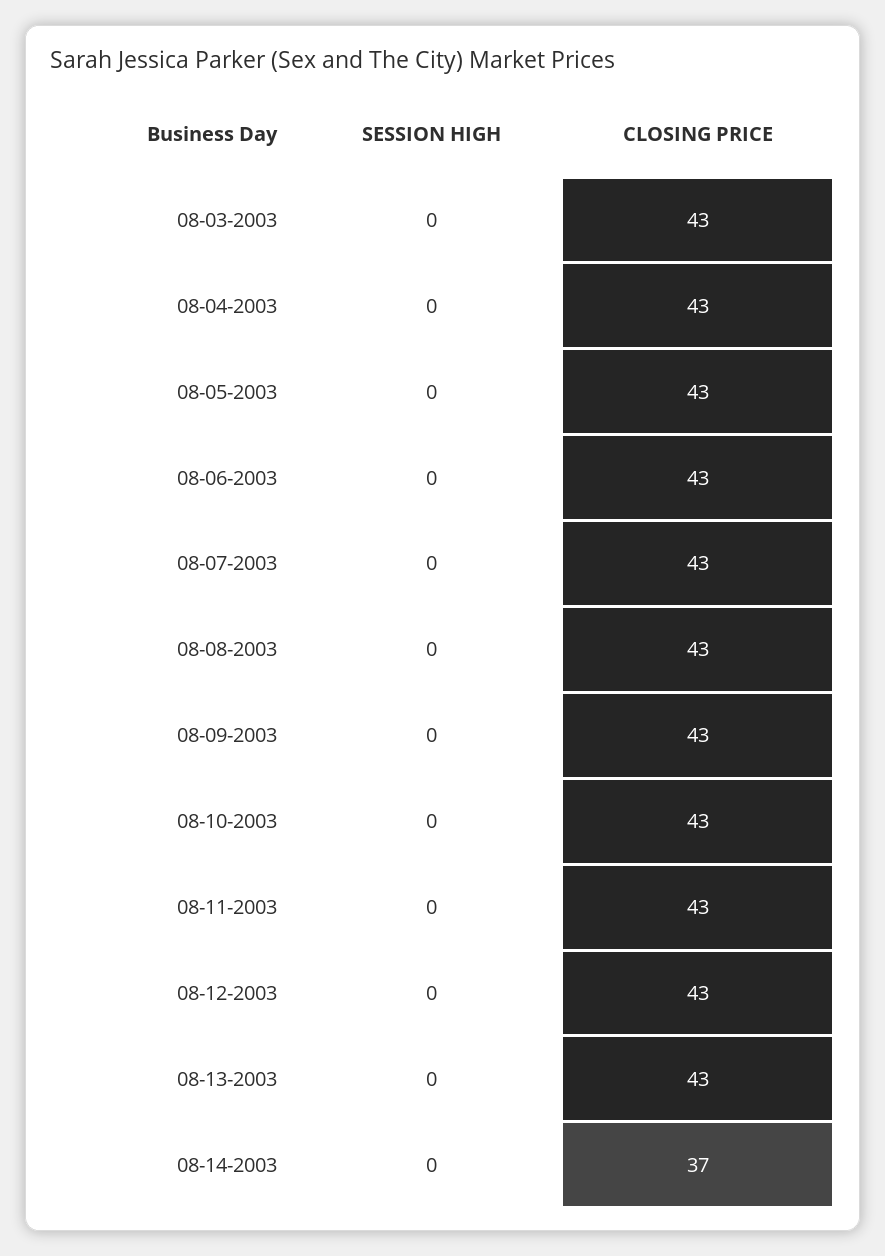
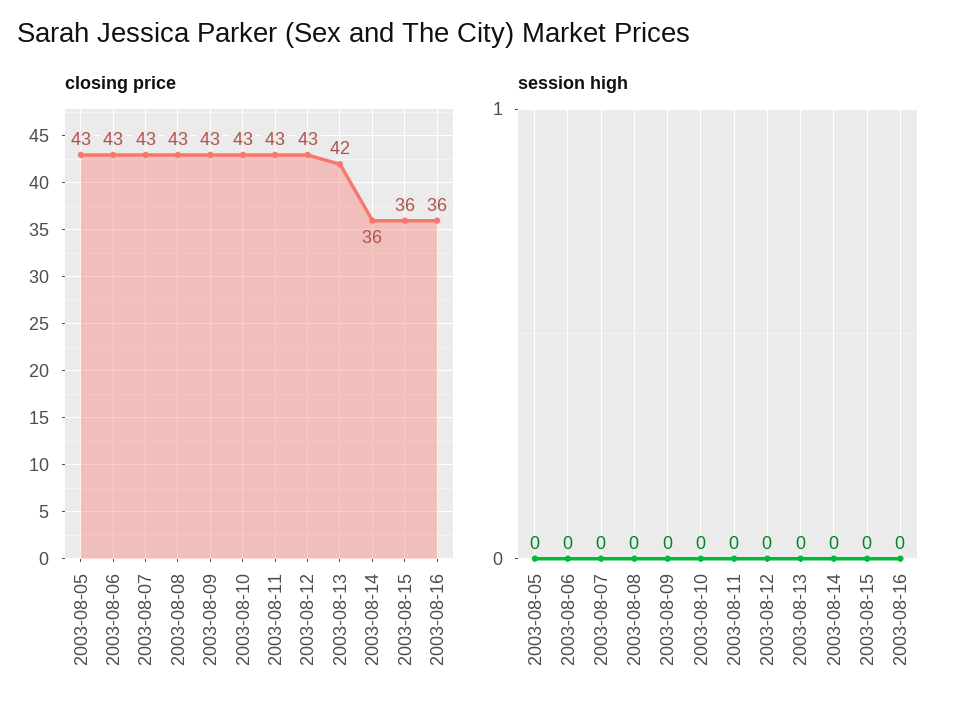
SESSION HIGH, 08-03-2003: 0 -> none
CLOSING PRICE, 08-03-2003: 43 -> none
SESSION HIGH, 08-04-2003: 0 -> none
CLOSING PRICE, 08-04-2003: 43 -> none
CLOSING PRICE, 08-13-2003: 43 -> 42
CLOSING PRICE, 08-14-2003: 37 -> 36
CLOSING PRICE, 2003-08-15: none -> 36
CLOSING PRICE, 2003-08-16: none -> 36
SESSION HIGH, 2003-08-15: none -> 0
SESSION HIGH, 2003-08-16: none -> 0

